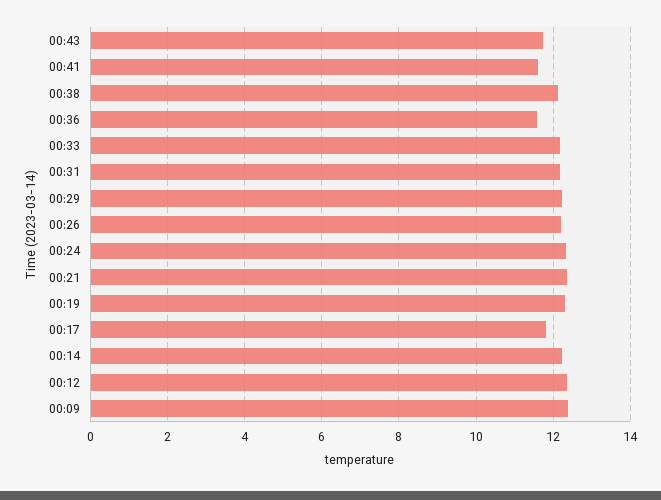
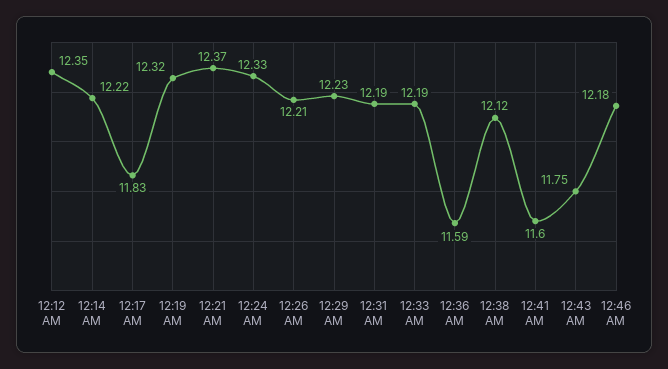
00:09: 12.4 -> none
12:46 AM: none -> 12.18

